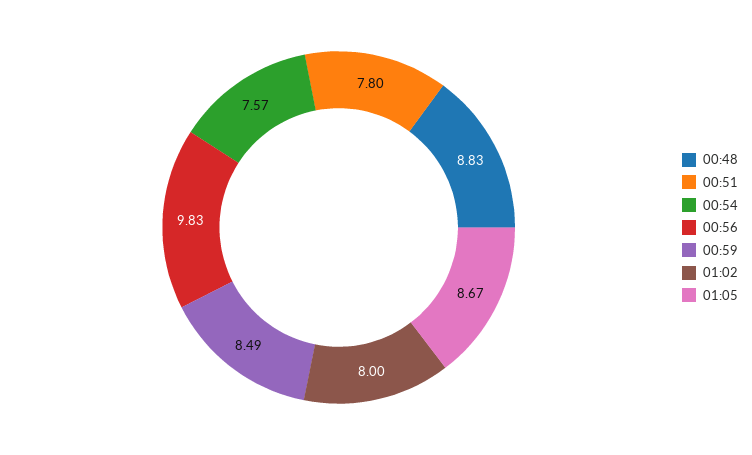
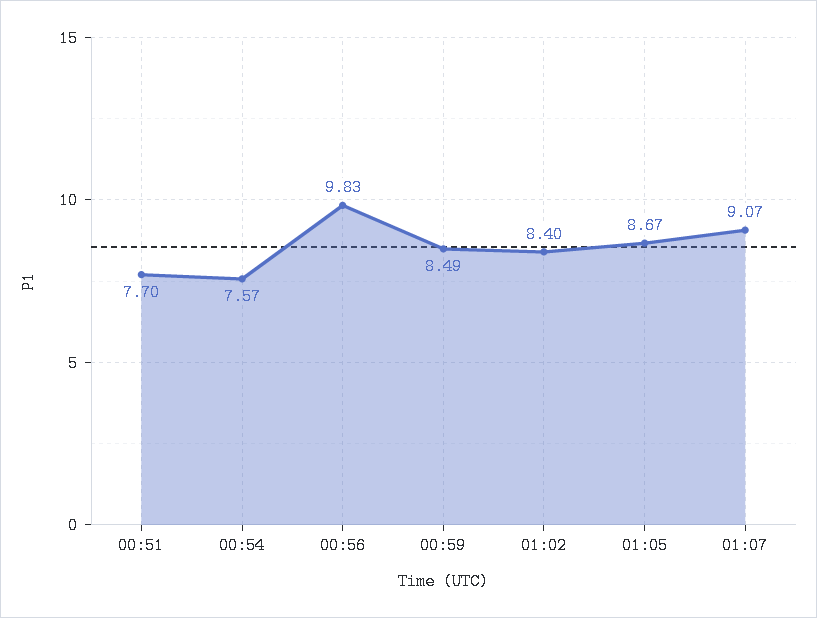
00:48: 8.83 -> none
00:51: 7.8 -> 7.7
01:02: 8 -> 8.4
01:07: none -> 9.07

